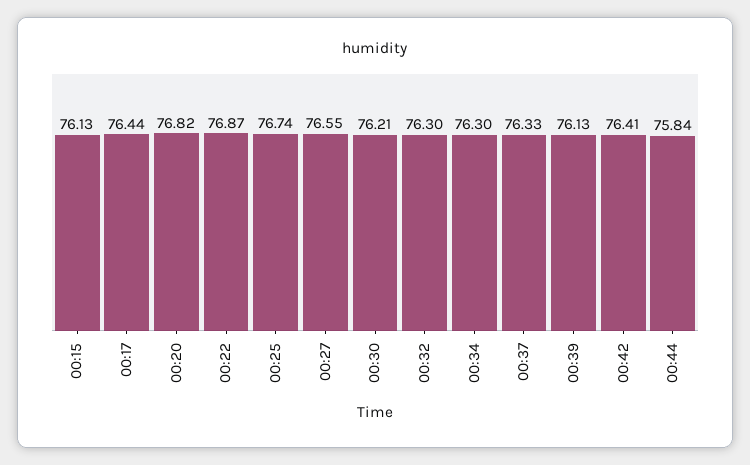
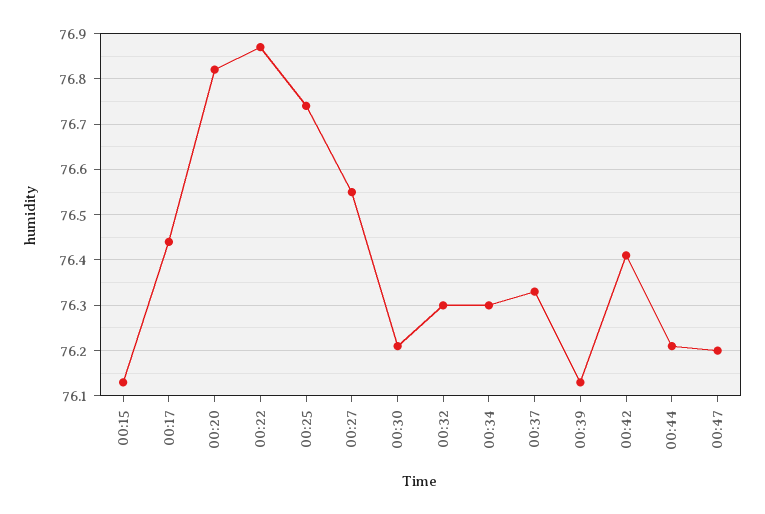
00:44: 75.84 -> 76.2
00:47: none -> 76.2

